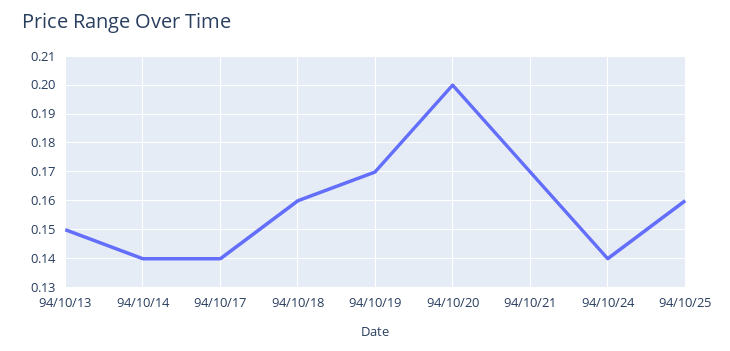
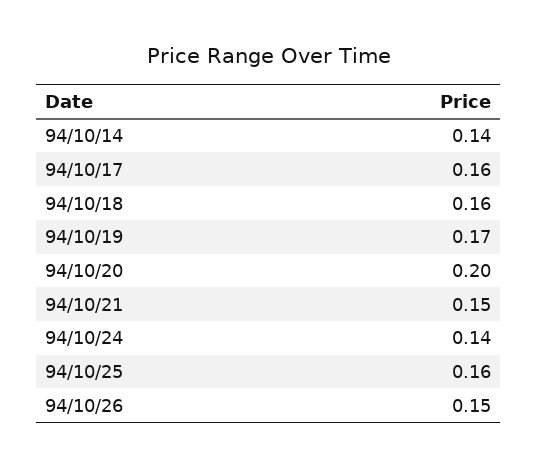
94/10/13: 0.15 -> none
94/10/17: 0.14 -> 0.16
94/10/21: 0.17 -> 0.15
94/10/26: none -> 0.15

